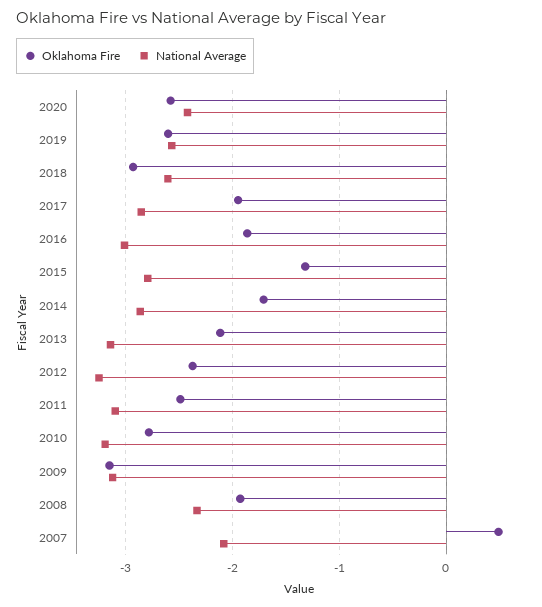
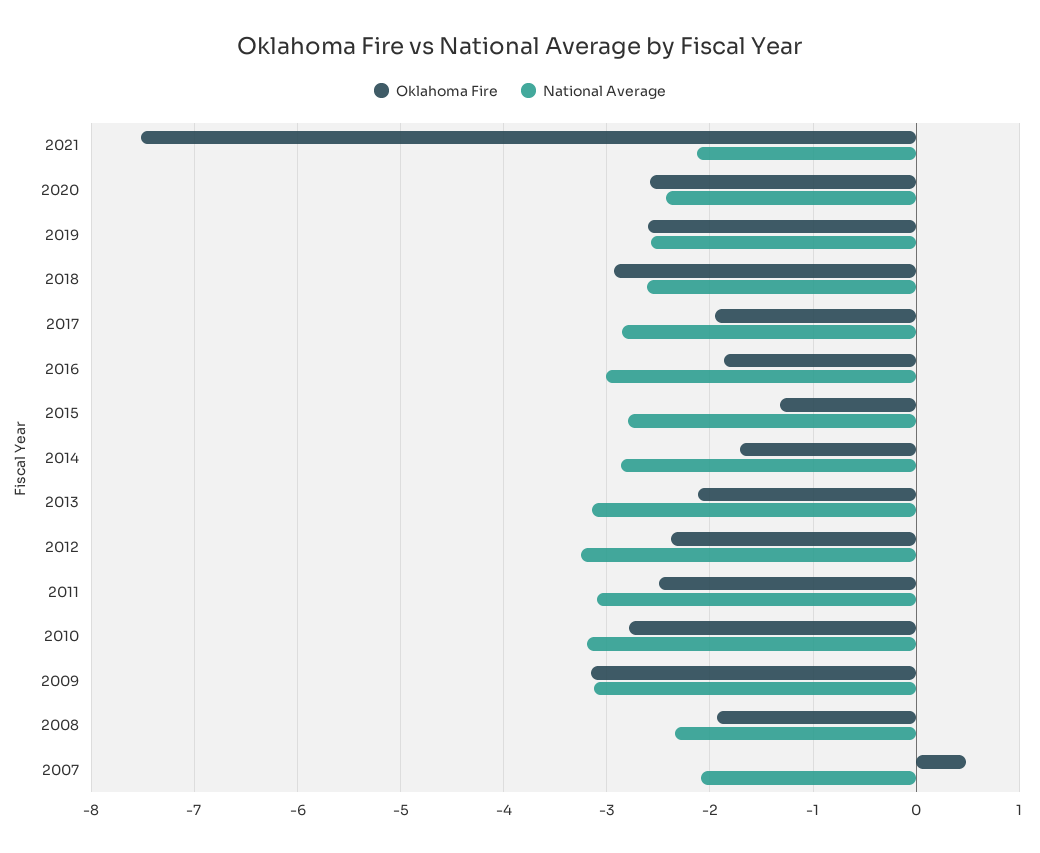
Oklahoma Fire, 2021: none -> -7.5
National Average, 2021: none -> -2.1

